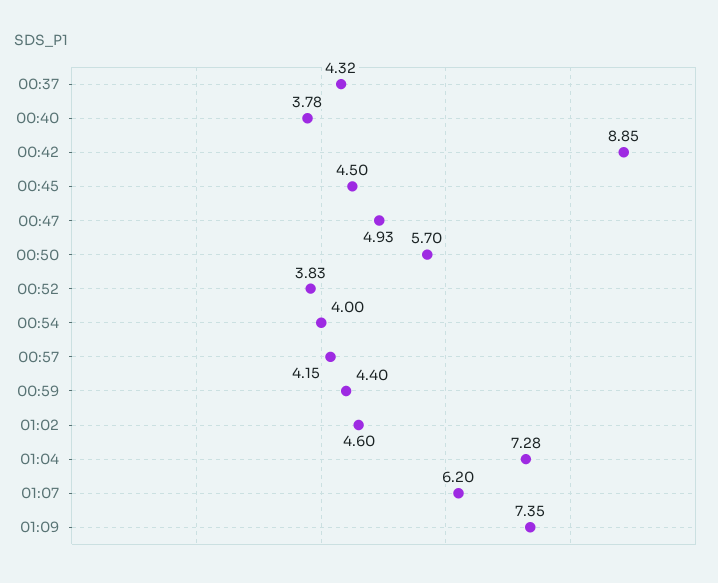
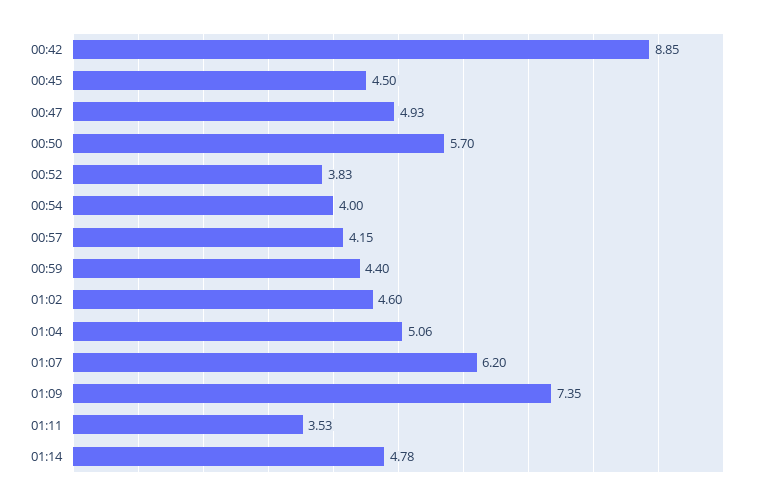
00:37: 4.32 -> none
00:40: 3.78 -> none
01:04: 7.28 -> 5.06
01:11: none -> 3.53
01:14: none -> 4.78

